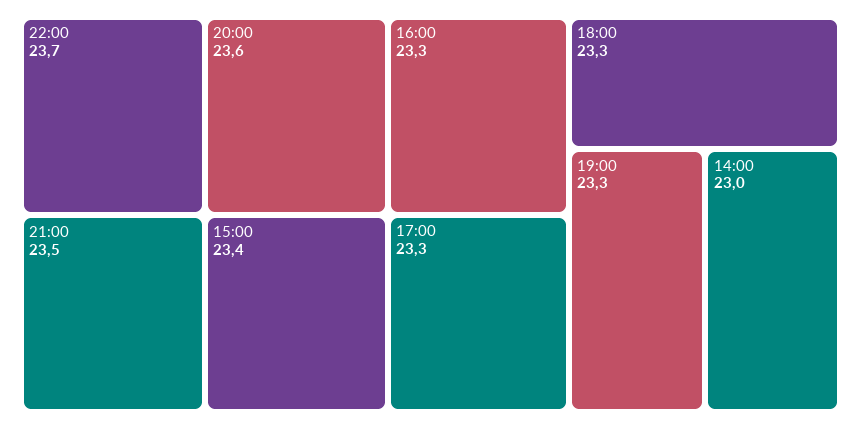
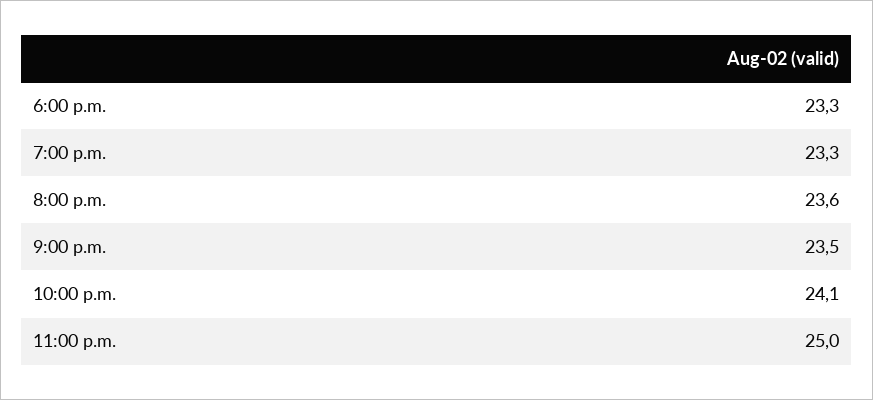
22:00: 23.7 -> 24.1
15:00: 23.4 -> none
16:00: 23.3 -> none
17:00: 23.3 -> none
14:00: 23 -> none
11:00 p.m.: none -> 25

